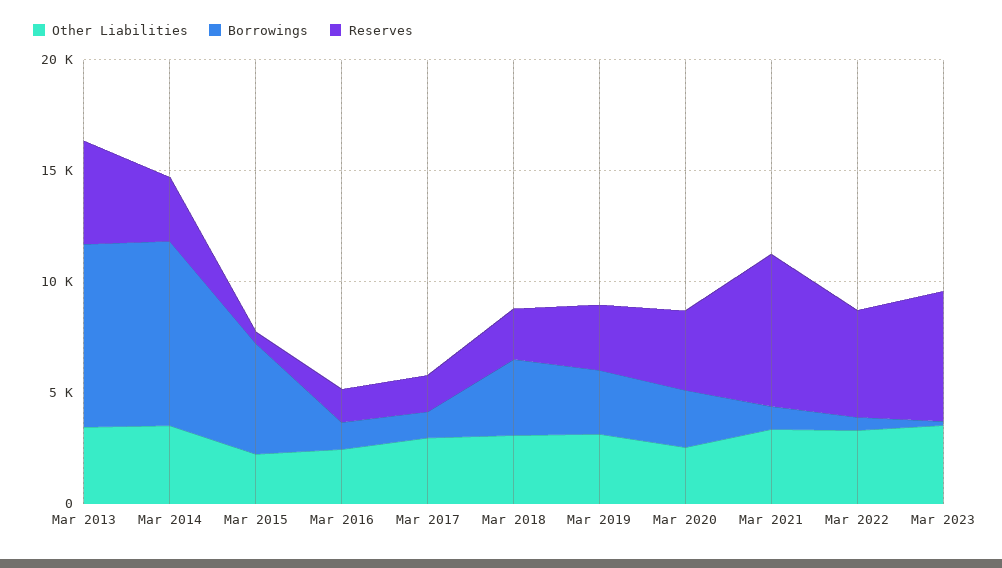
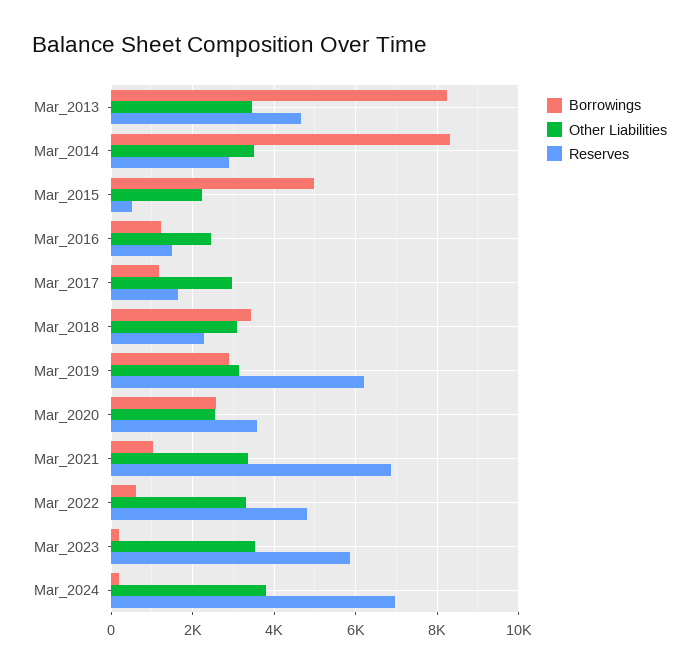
Reserves, Mar 2019: 3000 -> 6200
Borrowings, Mar_2024: none -> 200
Other Liabilities, Mar_2024: none -> 3800
Reserves, Mar_2024: none -> 7000

